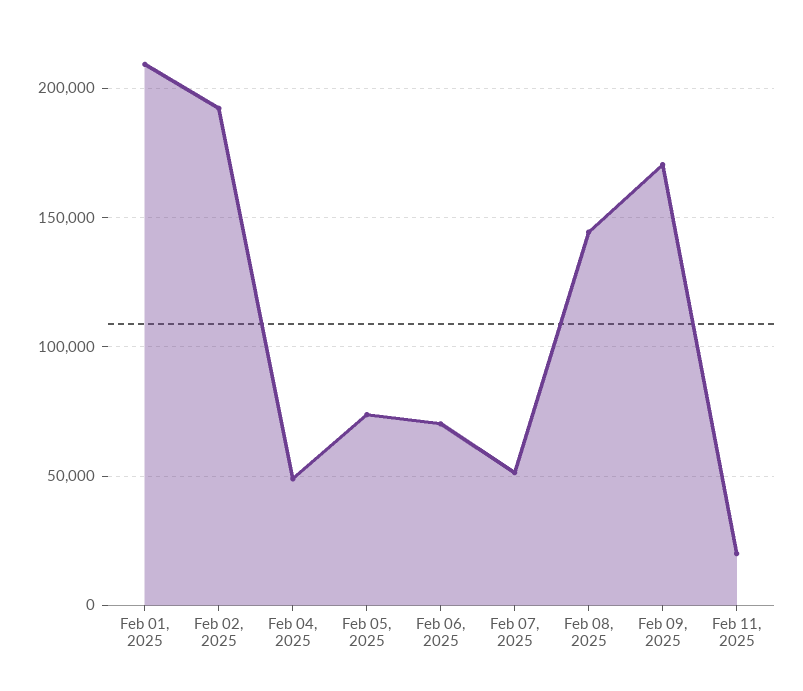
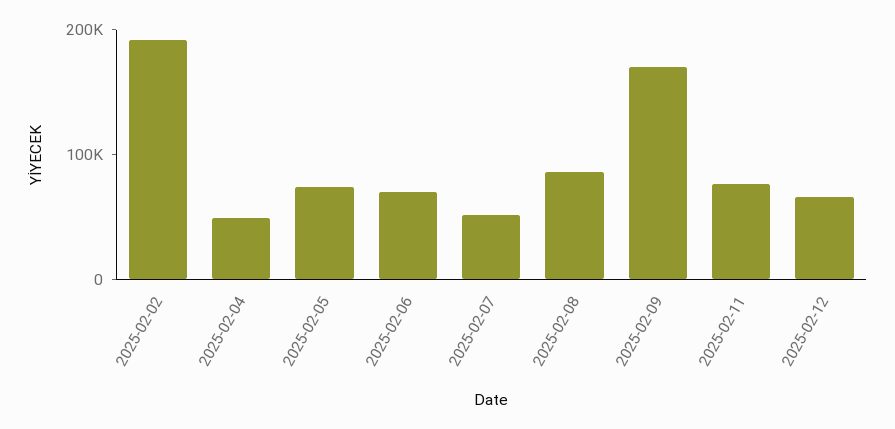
Feb 01, 2025: 210000 -> none
Feb 08, 2025: 145000 -> 80000
Feb 11, 2025: 20000 -> 80000
2025-02-12: none -> 60000

